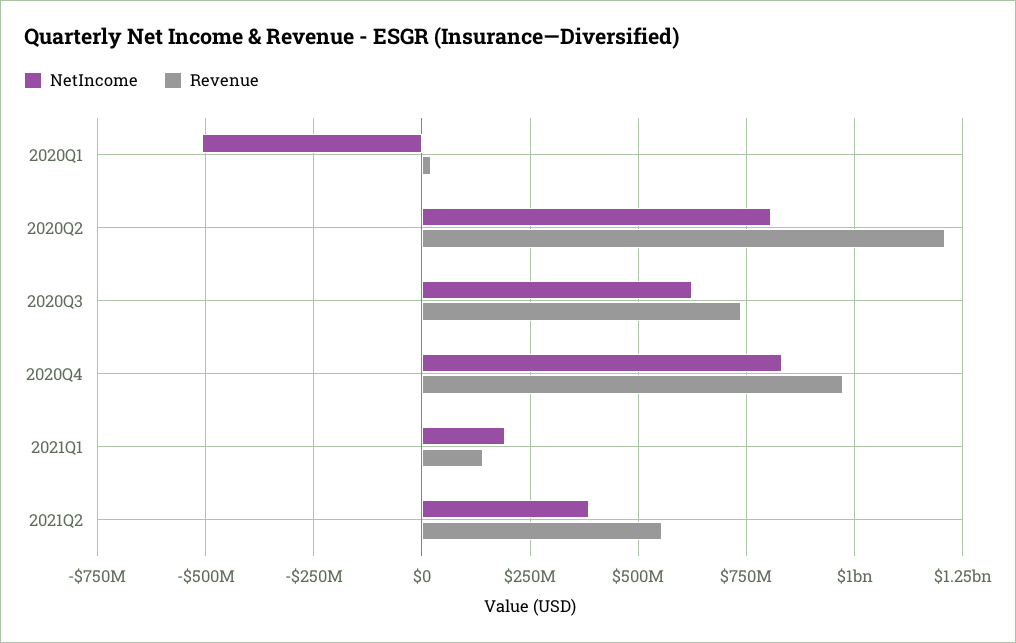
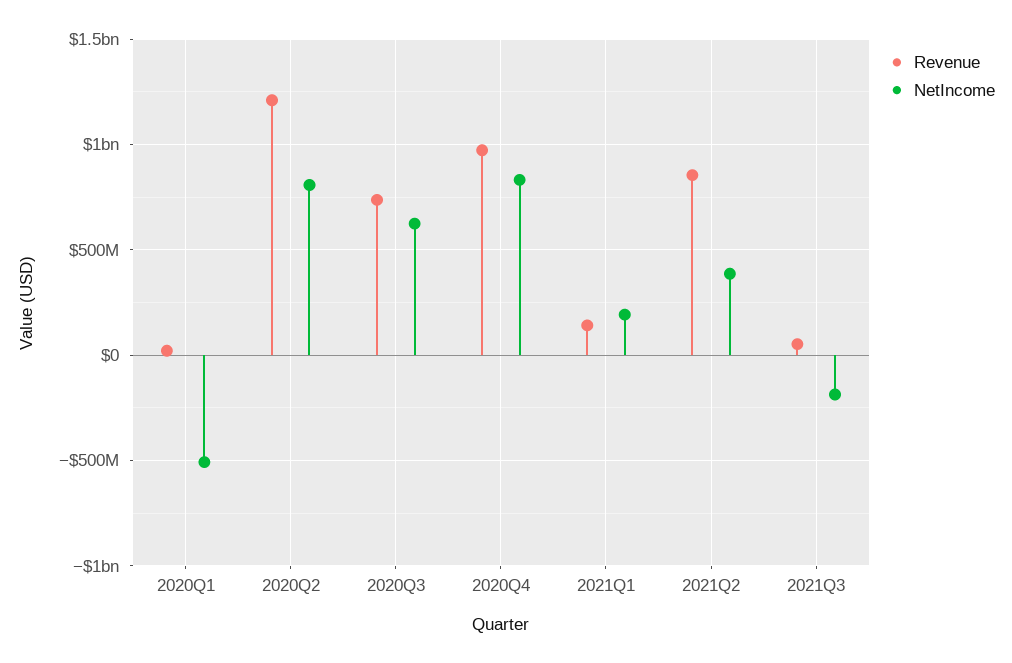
Revenue, 2021Q2: 550000000 -> 850000000
Revenue, 2021Q3: none -> 50000000
NetIncome, 2021Q3: none -> -200000000

